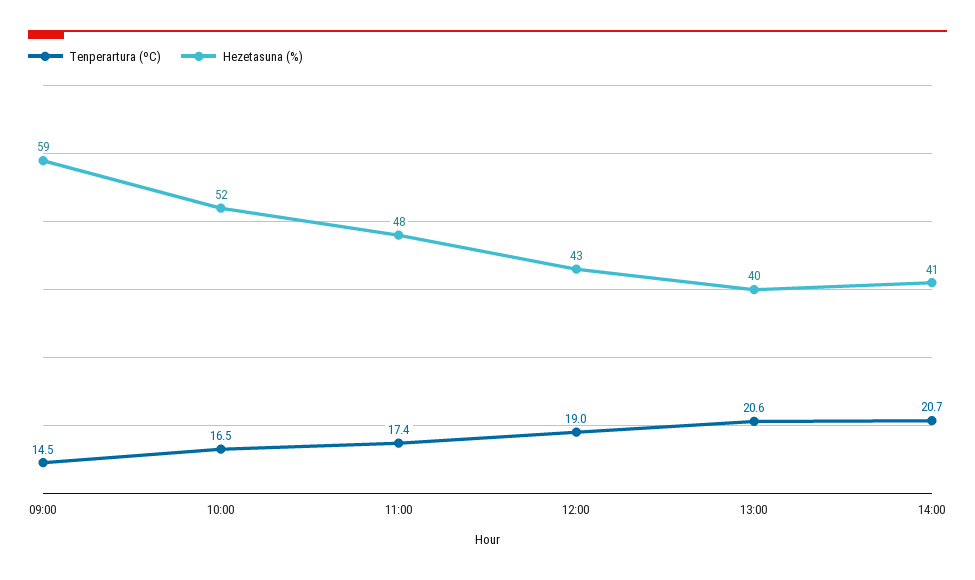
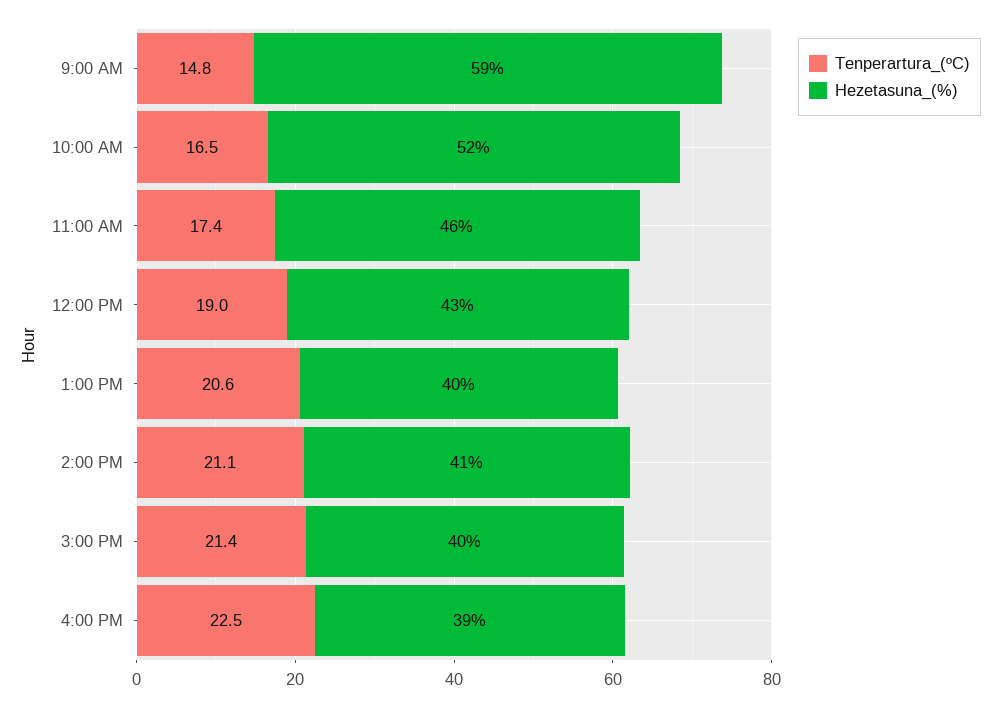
Tenperartura (ºC), 09:00: 14.5 -> 14.8
Hezetasuna (%), 11:00: 48 -> 46
Tenperartura (ºC), 14:00: 20.7 -> 21.1
Tenperartura (ºC), 3:00 PM: none -> 21.4
Hezetasuna (%), 3:00 PM: none -> 40
Tenperartura (ºC), 4:00 PM: none -> 22.5
Hezetasuna (%), 4:00 PM: none -> 39

